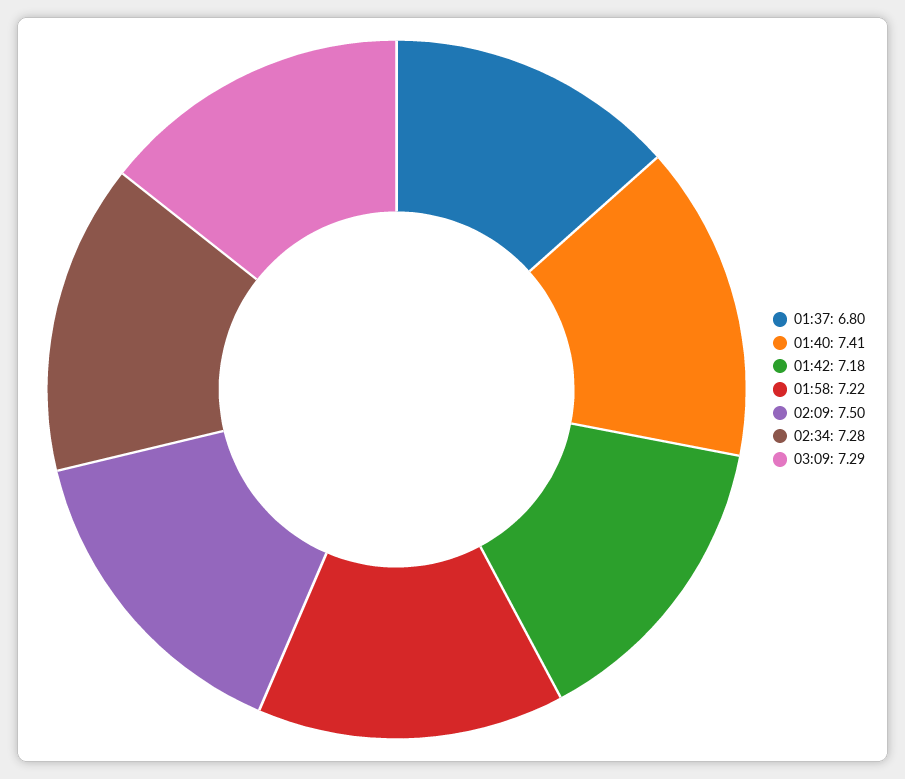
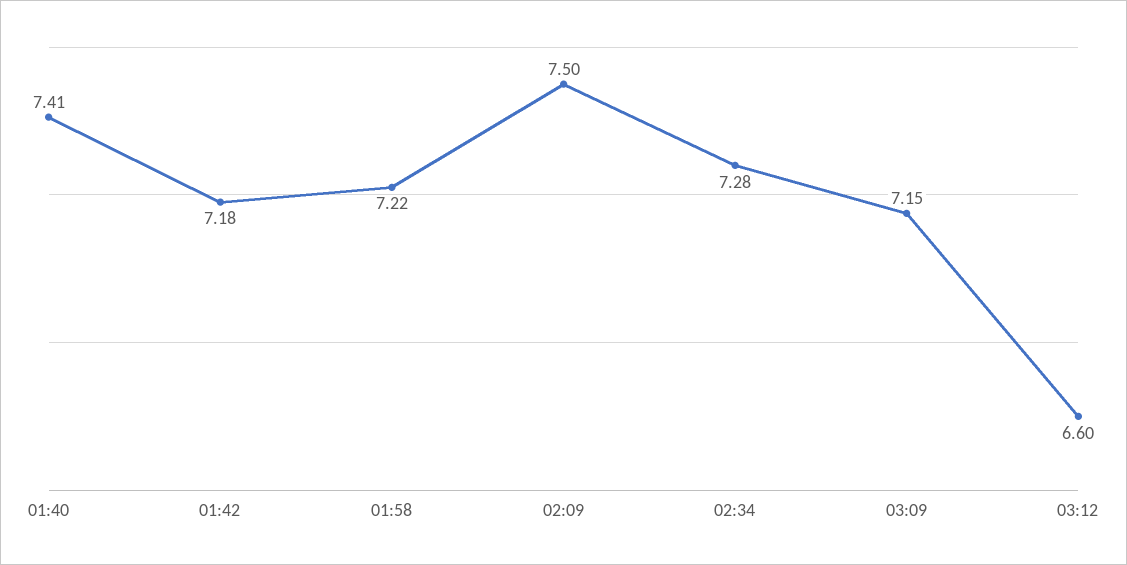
01:37: 6.8 -> none
03:09: 7.29 -> 7.15
03:12: none -> 6.6

